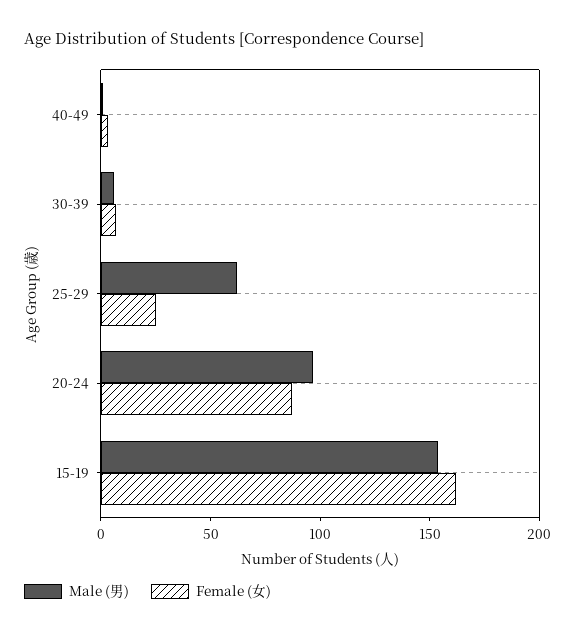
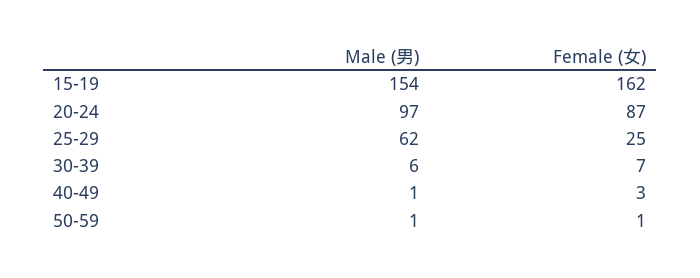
Male (男), 50-59: none -> 1
Female (女), 50-59: none -> 1

